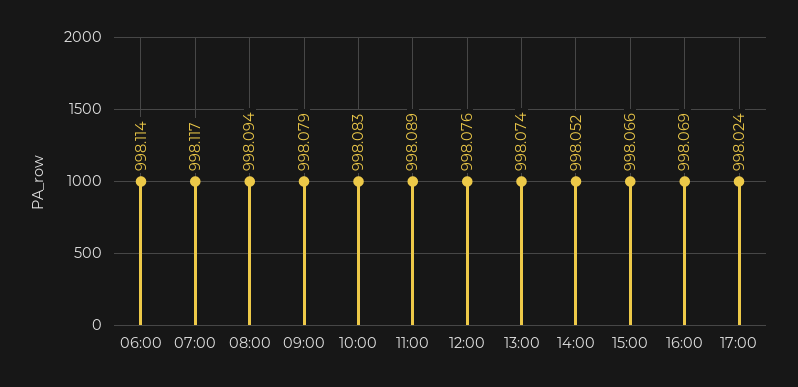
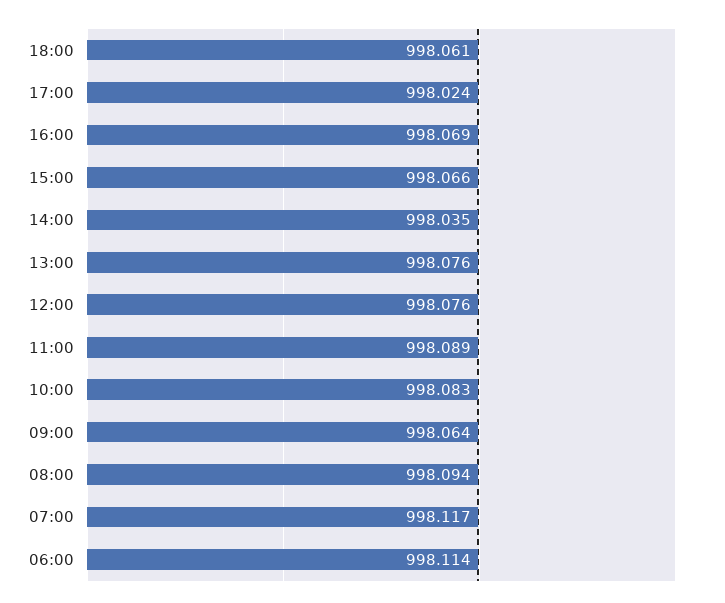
09:00: 998.079 -> 998.064
13:00: 998.074 -> 998.076
14:00: 998.052 -> 998.035
18:00: none -> 998.061

